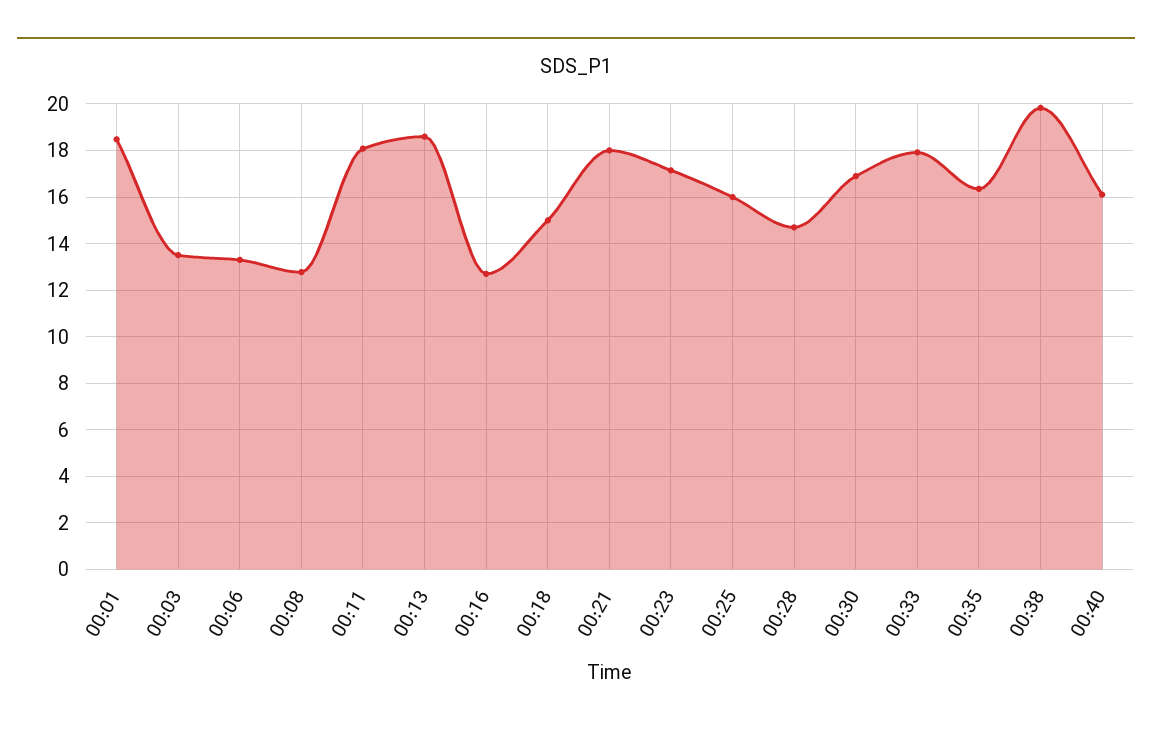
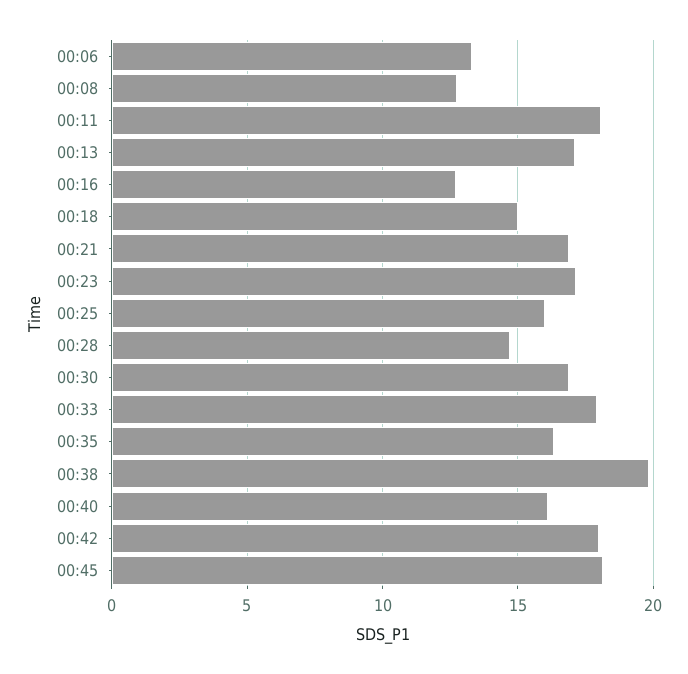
00:01: 18.5 -> none
00:03: 13.5 -> none
00:13: 18.5 -> 17
00:21: 18 -> 17
00:42: none -> 18
00:45: none -> 18

